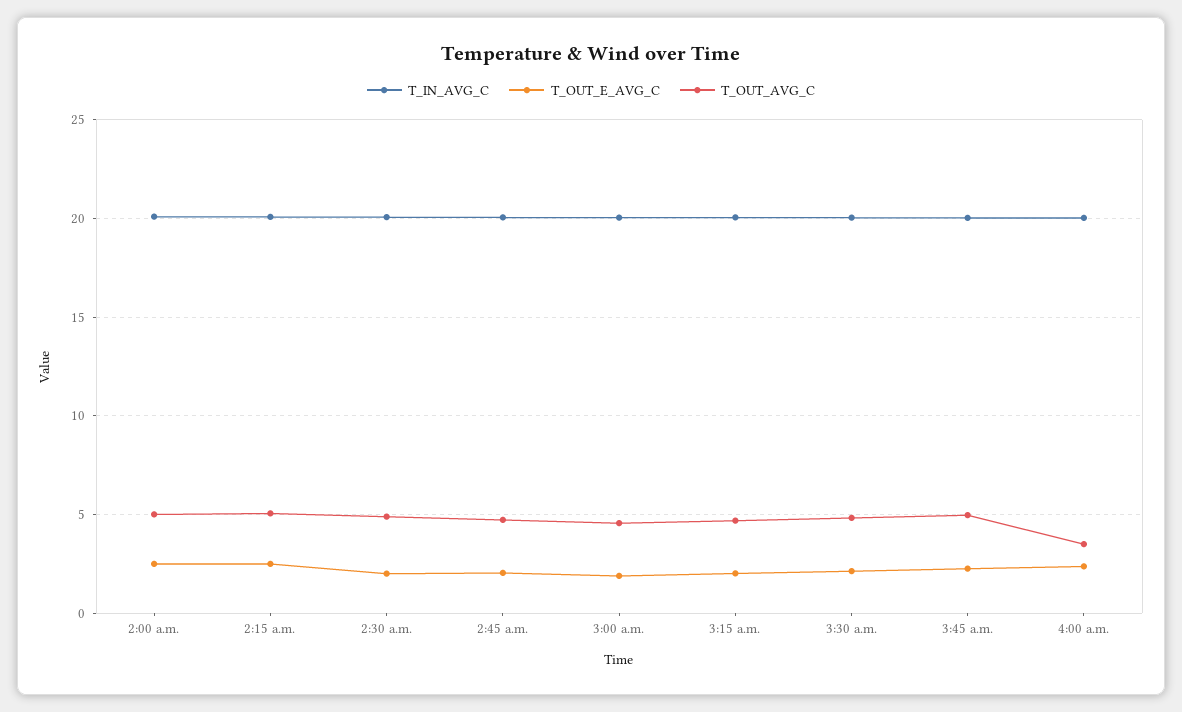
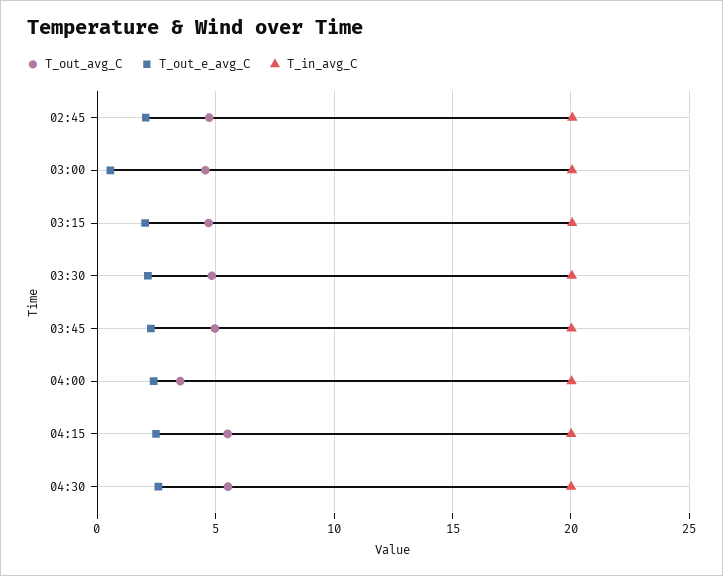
T_IN_AVG_C, 2:00 a.m.: 20 -> none
T_OUT_E_AVG_C, 2:00 a.m.: 2.5 -> none
T_OUT_AVG_C, 2:00 a.m.: 5 -> none
T_IN_AVG_C, 2:15 a.m.: 20 -> none
T_OUT_E_AVG_C, 2:15 a.m.: 2.5 -> none
T_OUT_AVG_C, 2:15 a.m.: 5 -> none
T_IN_AVG_C, 2:30 a.m.: 20 -> none
T_OUT_E_AVG_C, 2:30 a.m.: 2 -> none
T_OUT_AVG_C, 2:30 a.m.: 5 -> none
T_OUT_E_AVG_C, 3:00 a.m.: 2 -> 0.5
T_OUT_AVG_C, 04:15: none -> 5.5
T_OUT_E_AVG_C, 04:15: none -> 2.5
T_IN_AVG_C, 04:15: none -> 20
T_OUT_AVG_C, 04:30: none -> 5.5
T_OUT_E_AVG_C, 04:30: none -> 2.5
T_IN_AVG_C, 04:30: none -> 20

